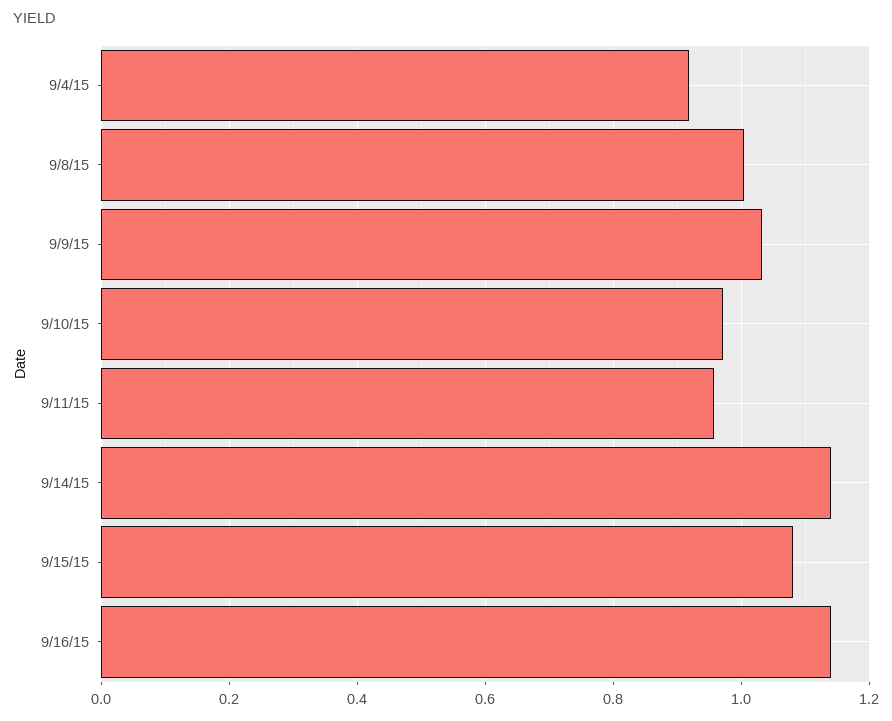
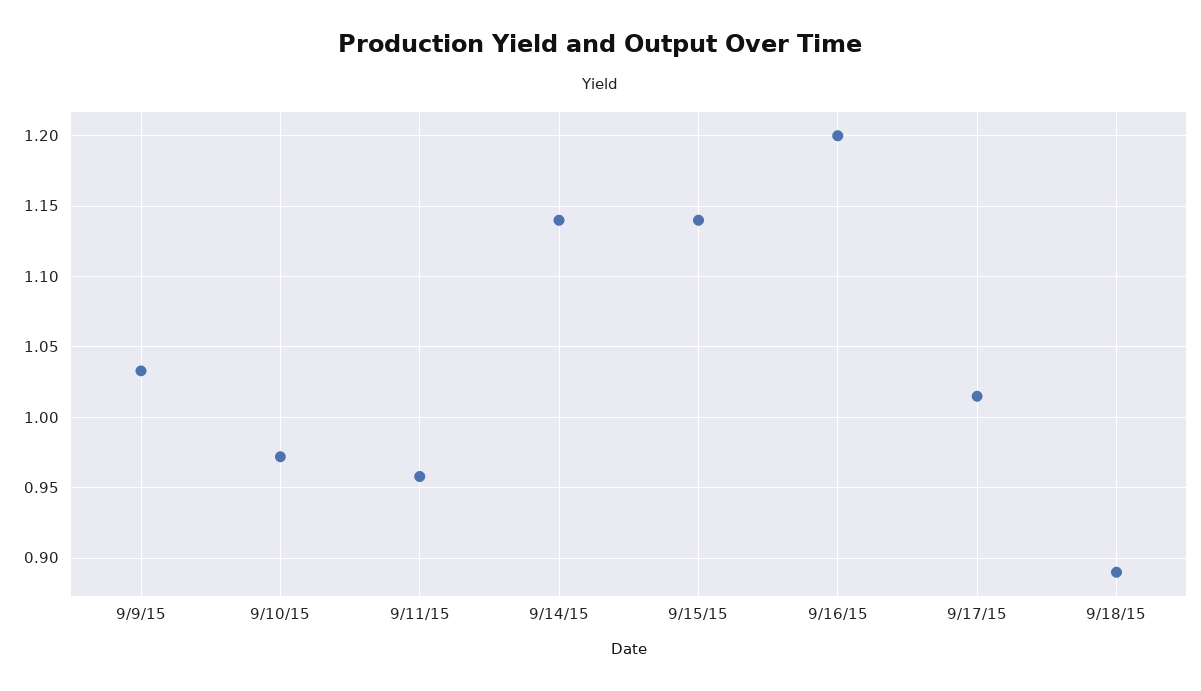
9/4/15: 0.92 -> none
9/8/15: 1 -> none
9/15/15: 1.08 -> 1.14
9/16/15: 1.14 -> 1.2
9/17/15: none -> 1.015
9/18/15: none -> 0.89

